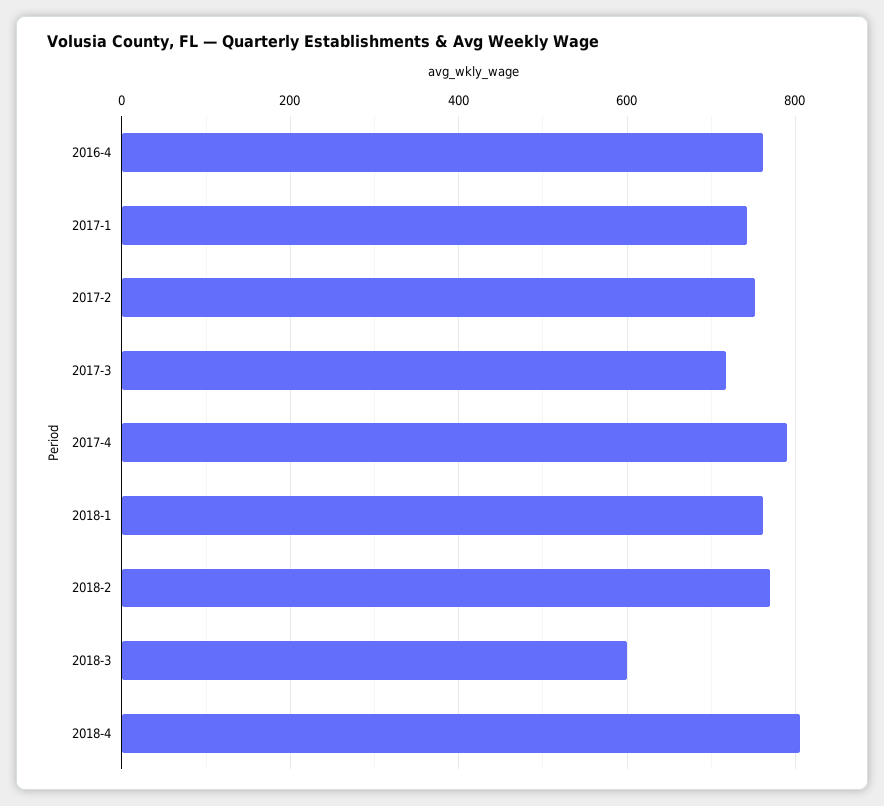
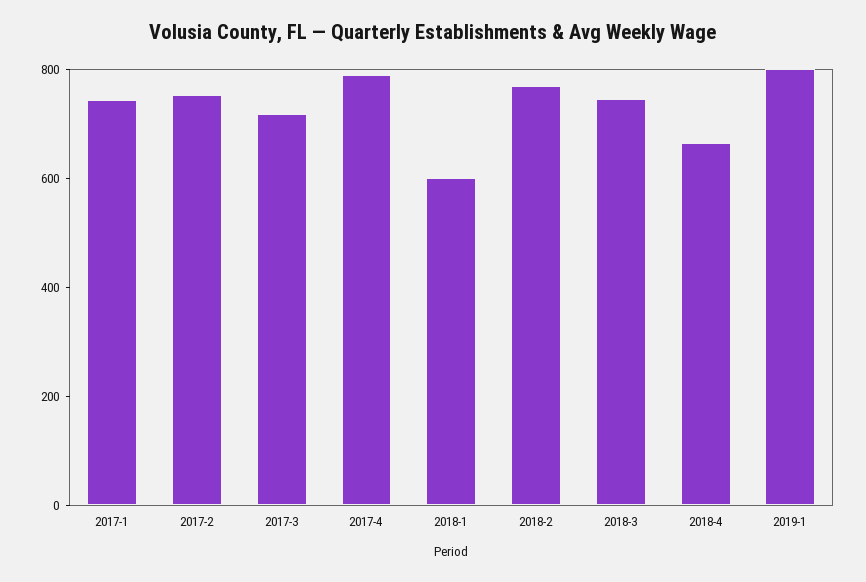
2016-4: 760 -> none
2018-1: 760 -> 600
2018-3: 600 -> 750
2018-4: 800 -> 650
2019-1: none -> 800

